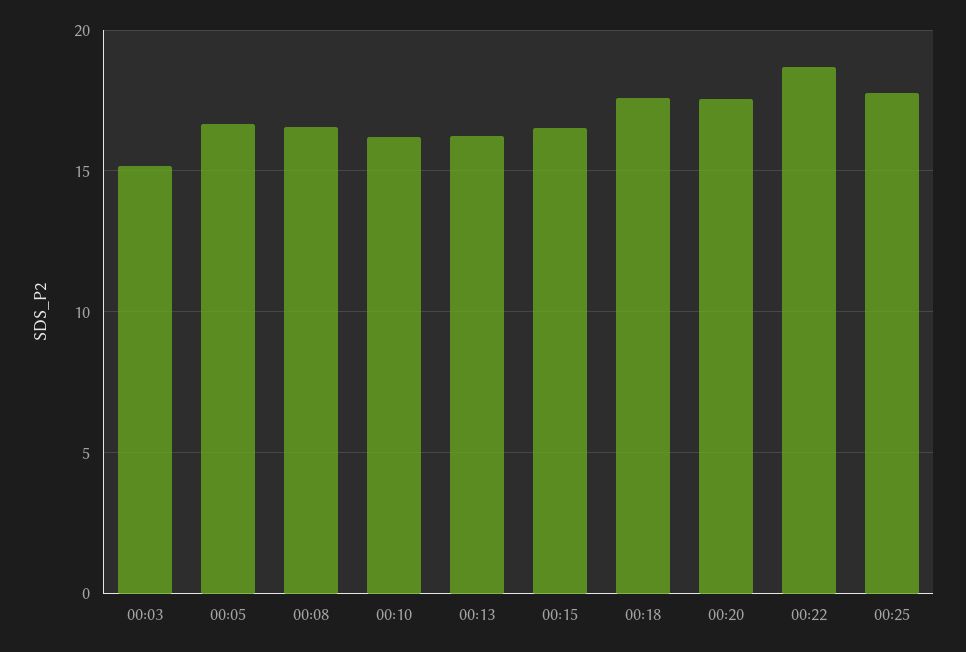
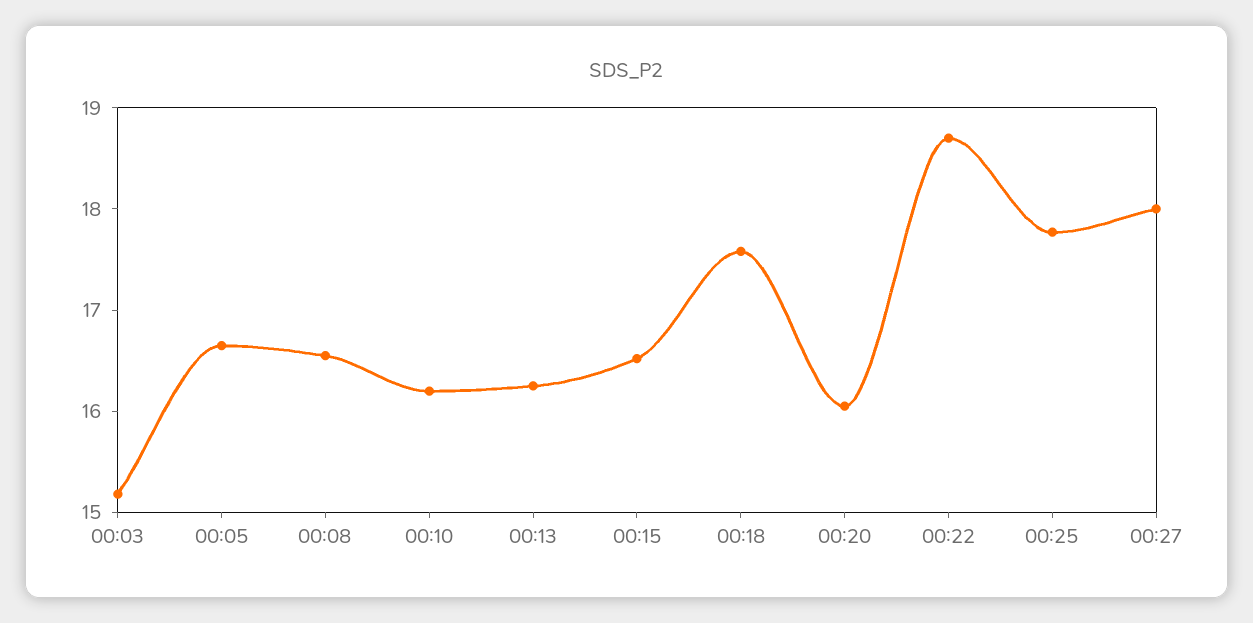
00:20: 17.5 -> 16
00:27: none -> 18

